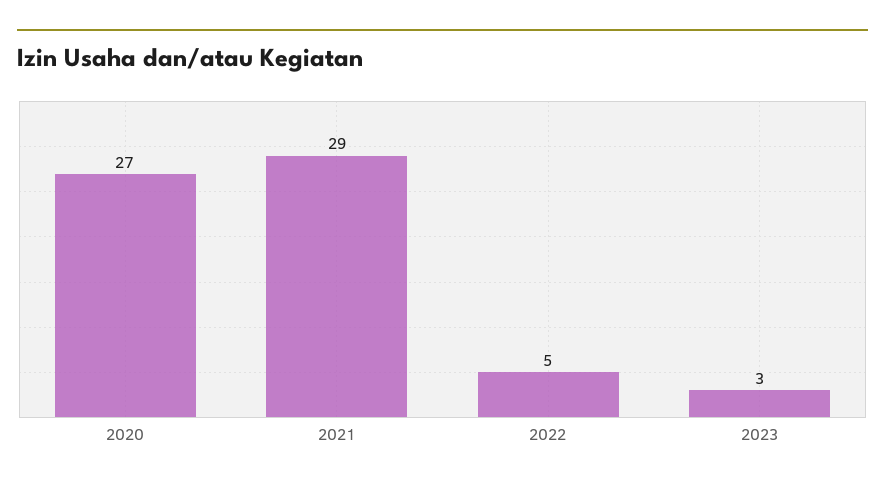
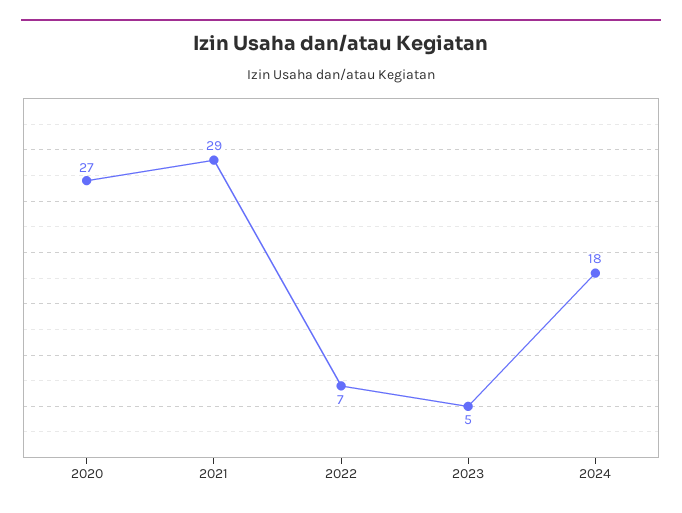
2022: 5 -> 7
2023: 3 -> 5
2024: none -> 18

